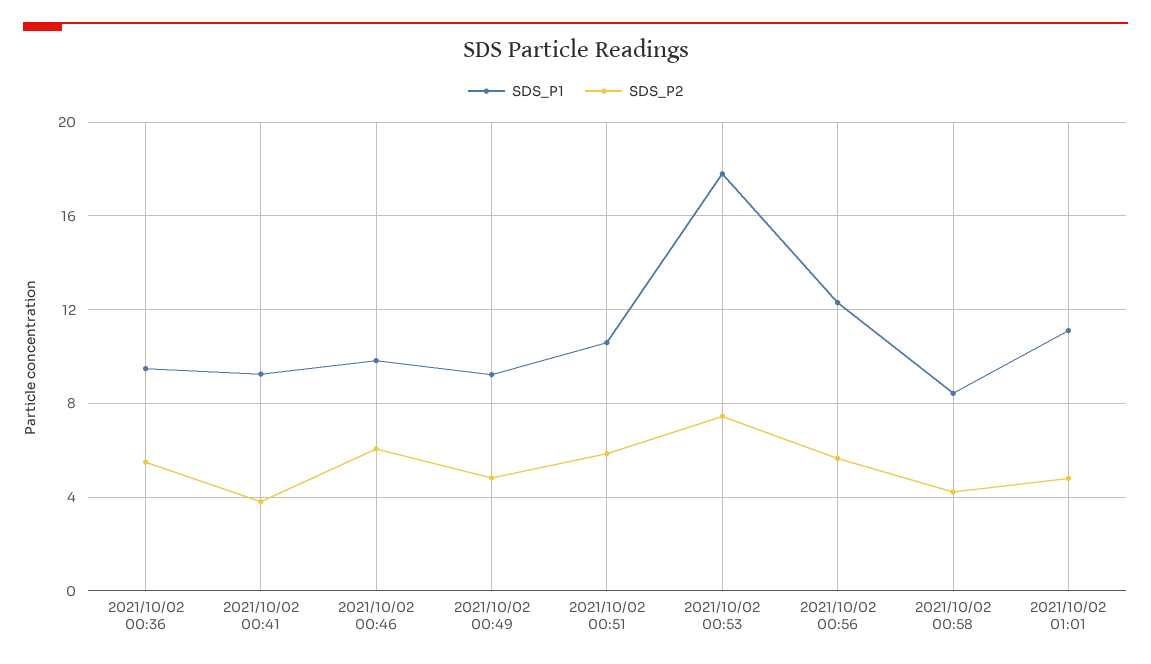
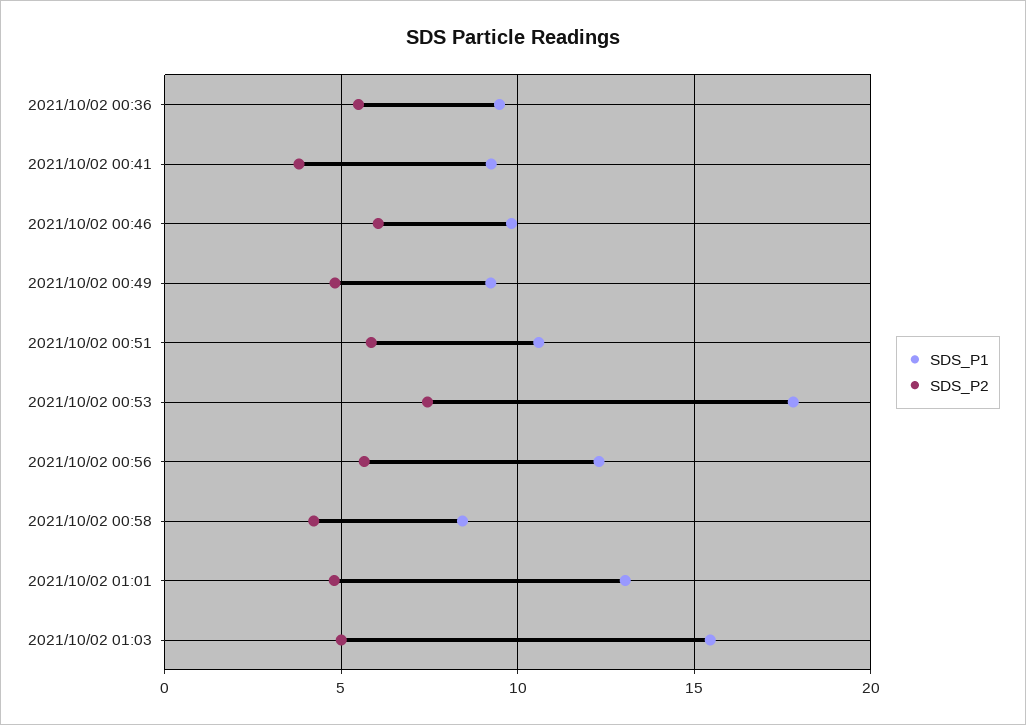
SDS_P1, 2021/10/02 01:01: 11 -> 13
SDS_P1, 2021/10/02 01:03: none -> 15.5
SDS_P2, 2021/10/02 01:03: none -> 5

